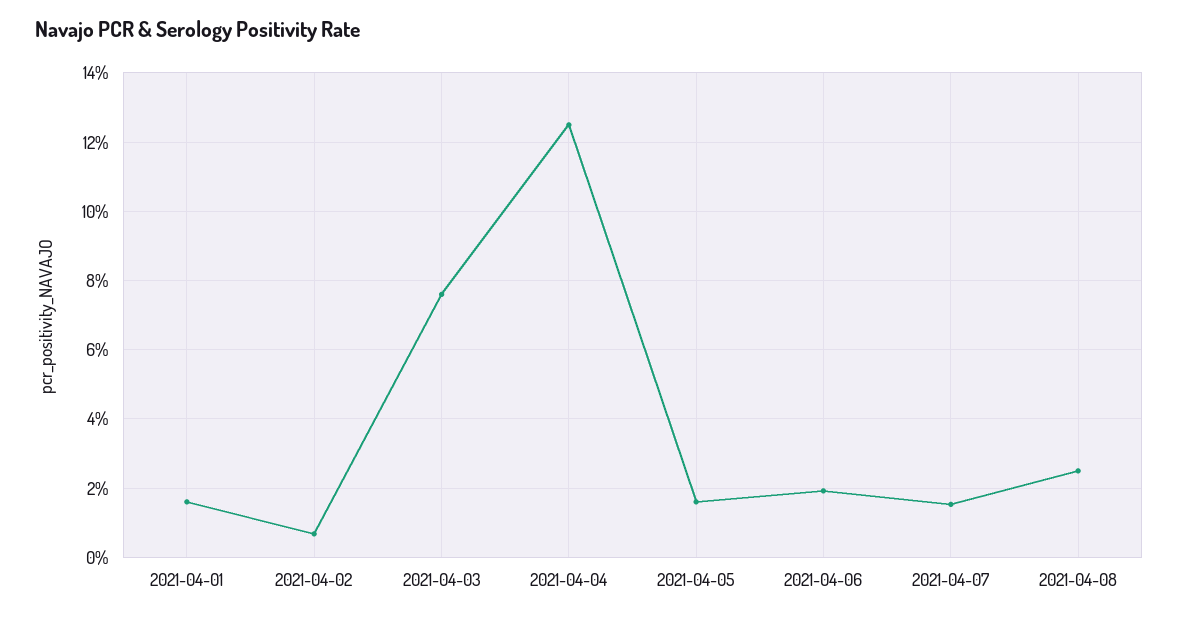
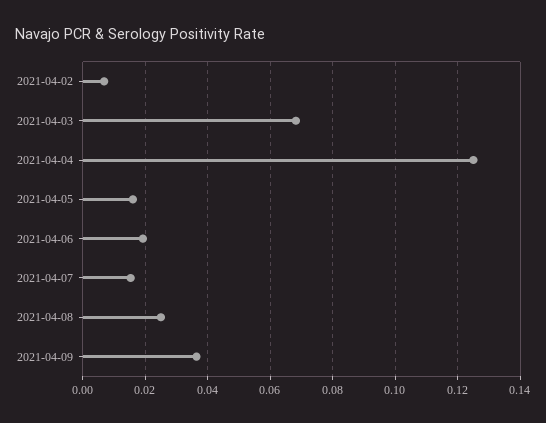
2021-04-01: 0.016 -> none
2021-04-03: 0.076 -> 0.068
2021-04-09: none -> 0.036

